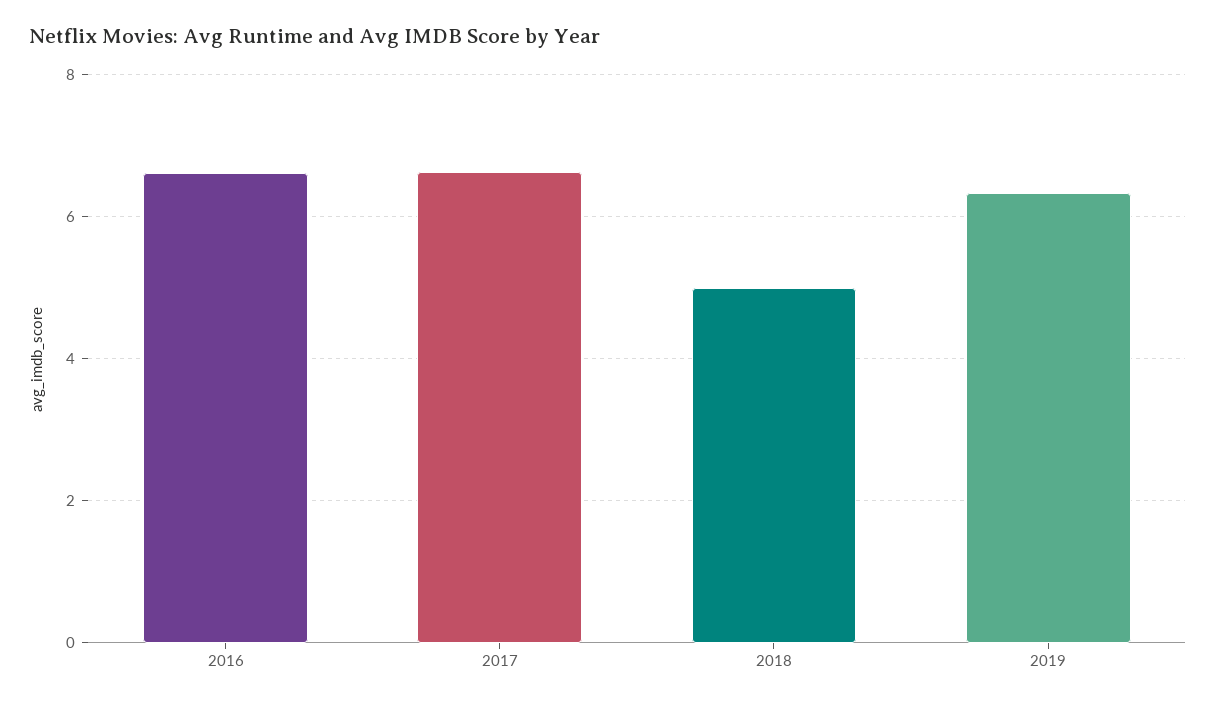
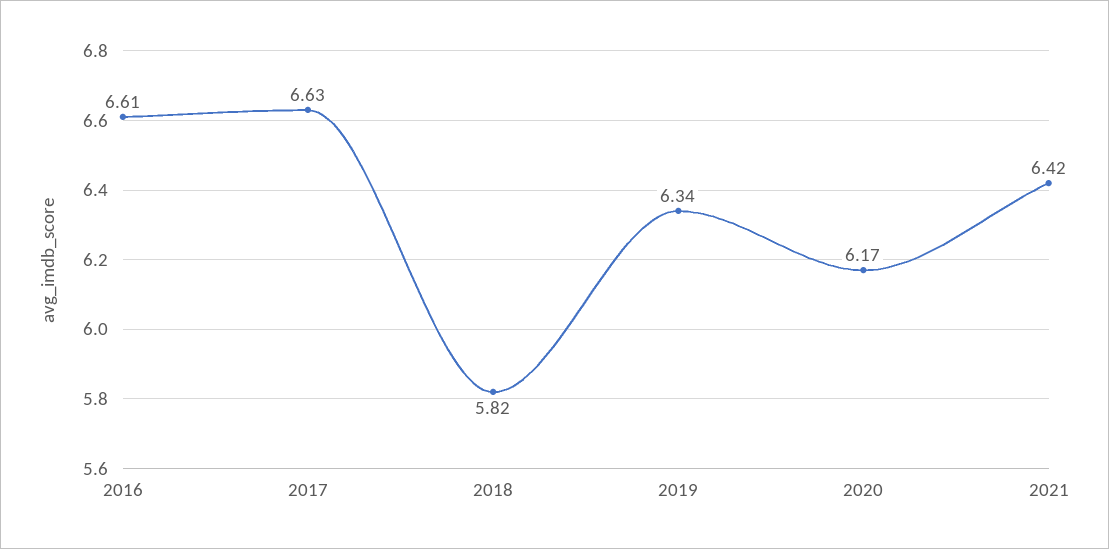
2018: 5 -> 5.82
2020: none -> 6.17
2021: none -> 6.42

